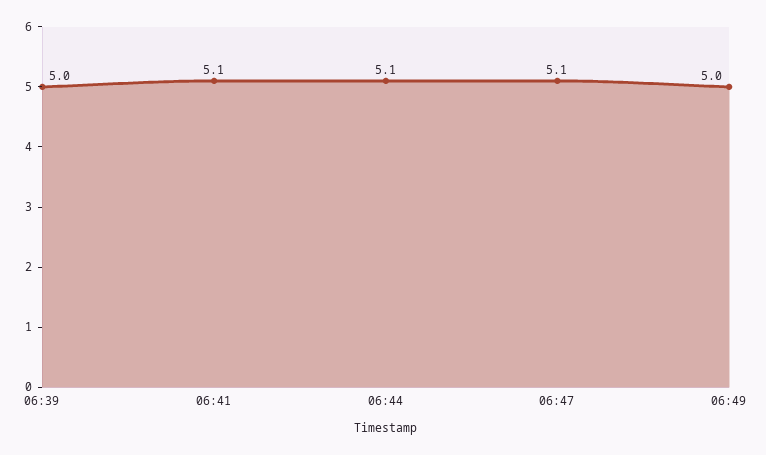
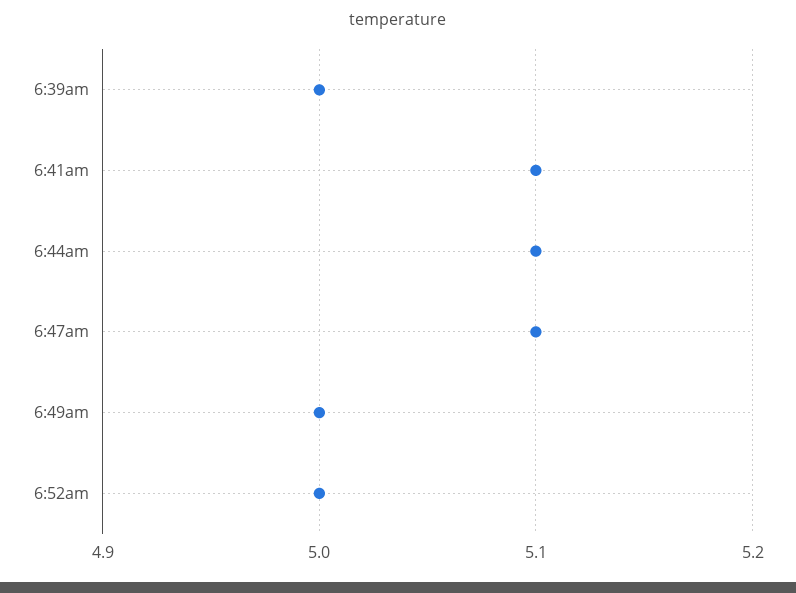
6:52am: none -> 5

